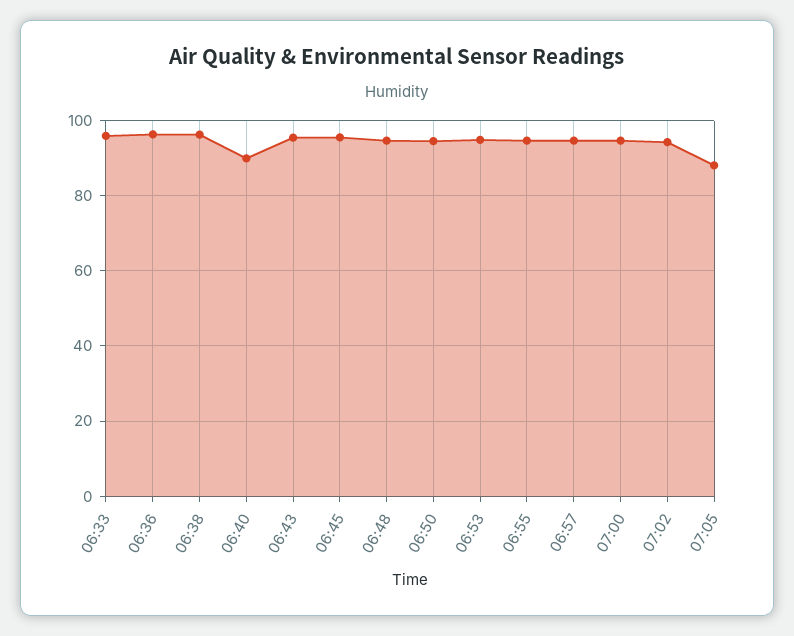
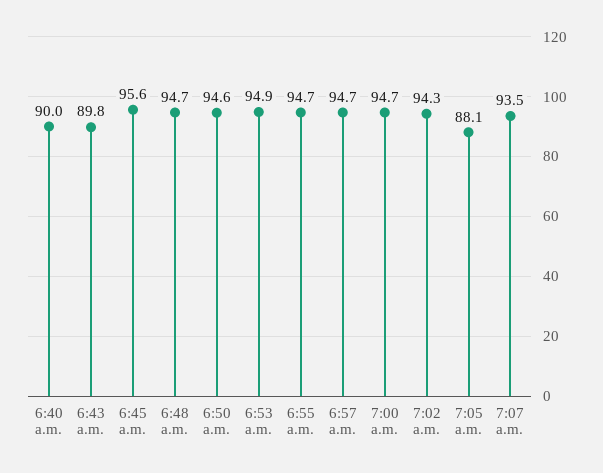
06:33: 96 -> none
06:36: 96 -> none
06:38: 96 -> none
06:43: 96 -> 89.8
7:07 a.m.: none -> 93.5

